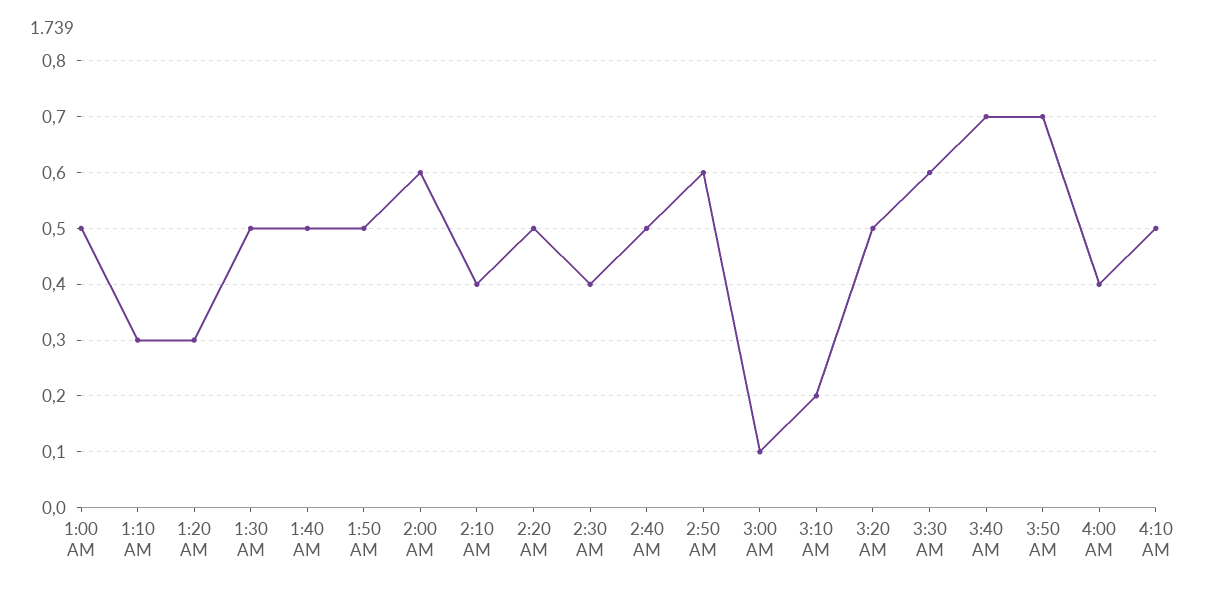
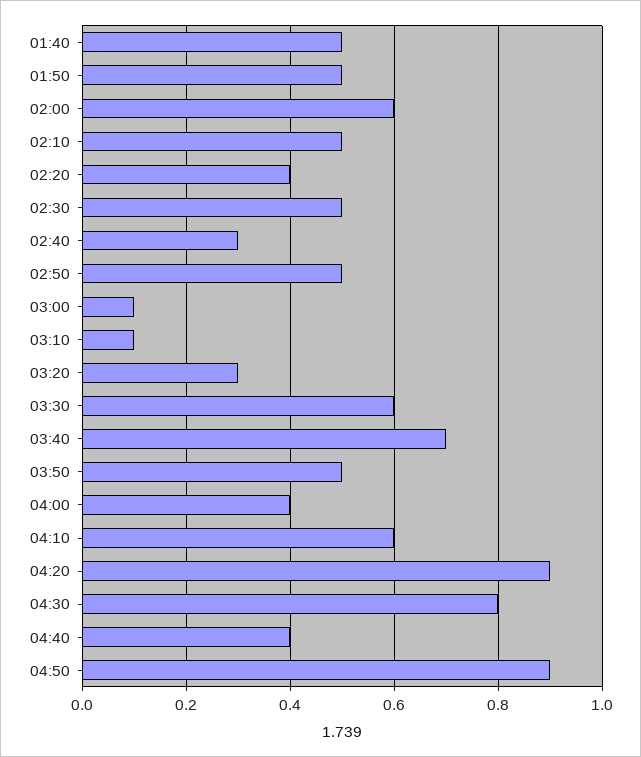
1:00 AM: 0.5 -> none
1:10 AM: 0.3 -> none
1:20 AM: 0.3 -> none
1:30 AM: 0.5 -> none
2:10 AM: 0.4 -> 0.5
2:20 AM: 0.5 -> 0.4
2:30 AM: 0.4 -> 0.5
2:40 AM: 0.5 -> 0.3
2:50 AM: 0.6 -> 0.5
3:10 AM: 0.2 -> 0.1
3:20 AM: 0.5 -> 0.3
3:50 AM: 0.7 -> 0.5
4:10 AM: 0.5 -> 0.6
04:20: none -> 0.9
04:30: none -> 0.8
04:40: none -> 0.4
04:50: none -> 0.9

